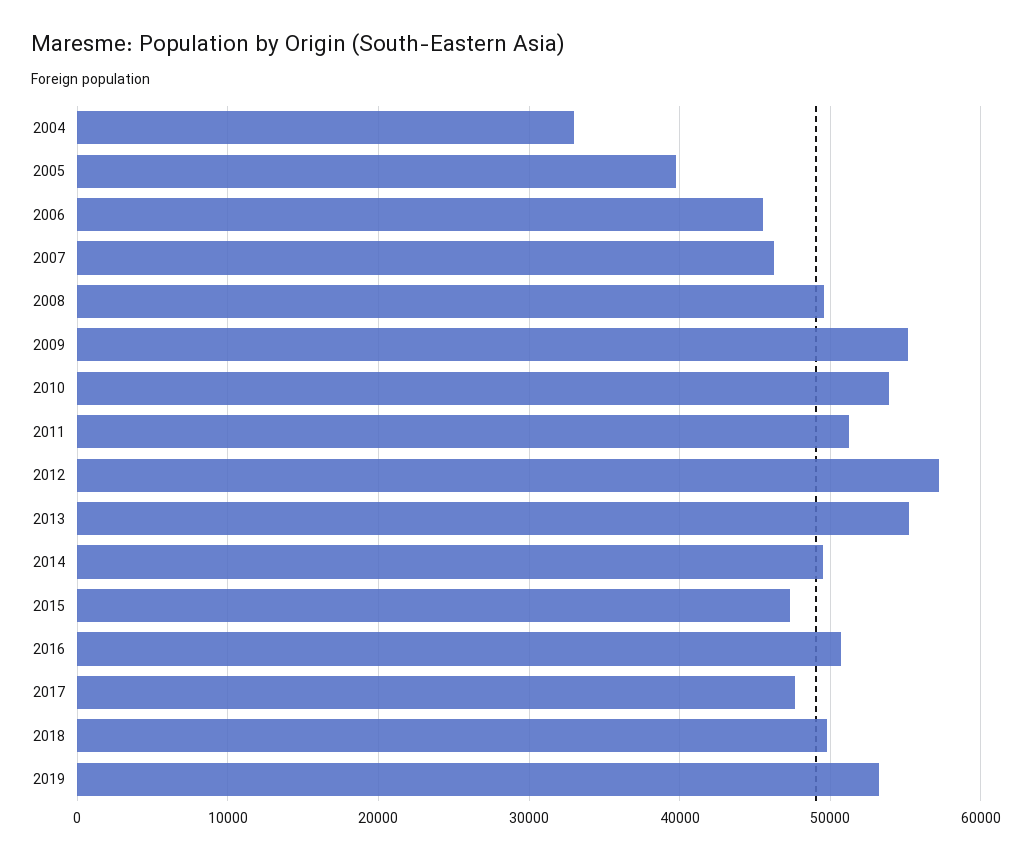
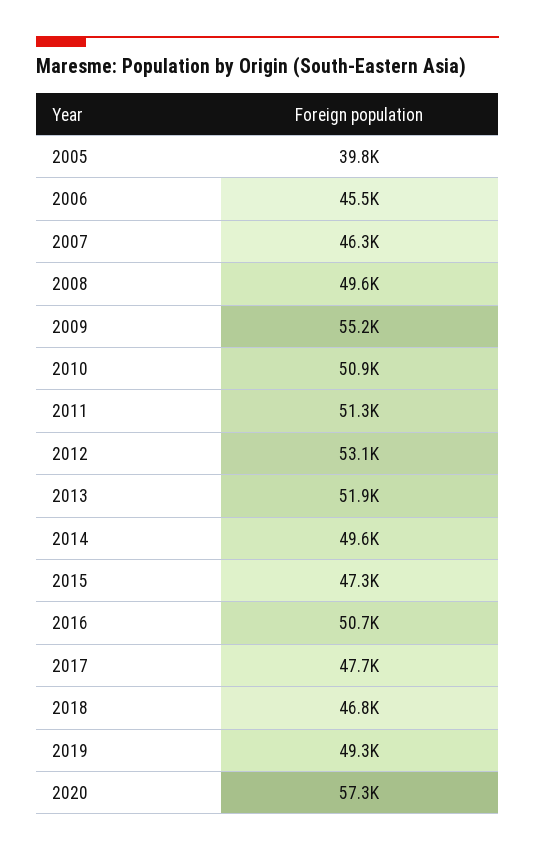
2004: 33000 -> none
2010: 54000 -> 50900
2012: 57000 -> 53100
2013: 55000 -> 51900
2018: 50000 -> 46800
2019: 53000 -> 49300
2020: none -> 57300

